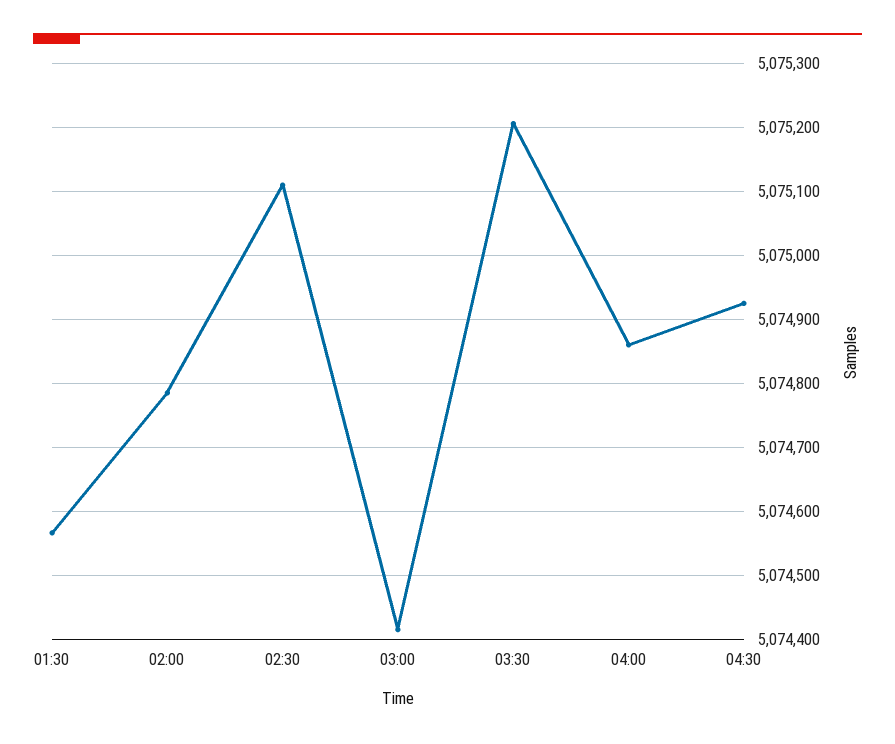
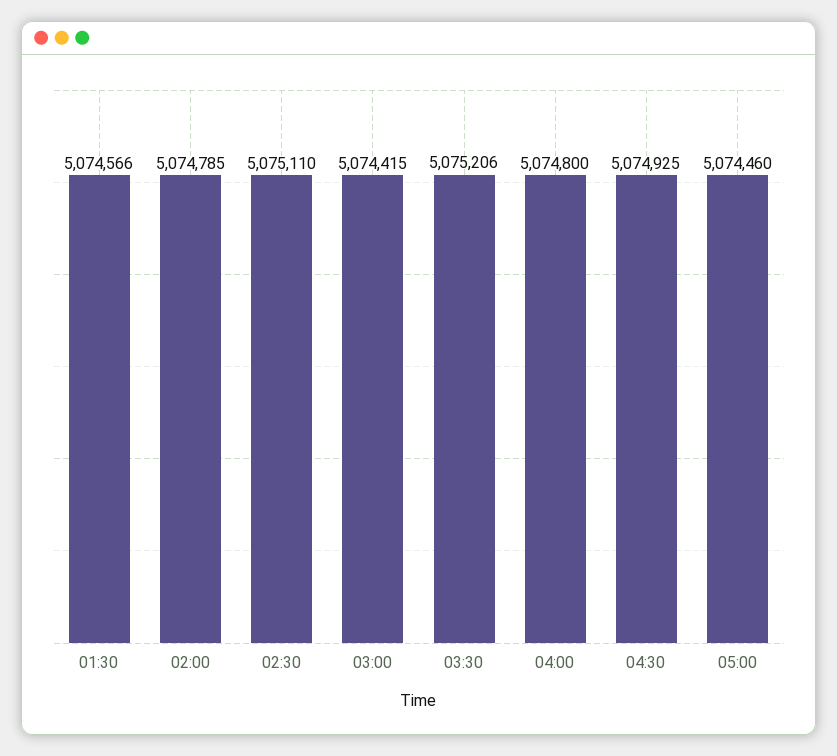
04:00: 5074860 -> 5074800
05:00: none -> 5074460

